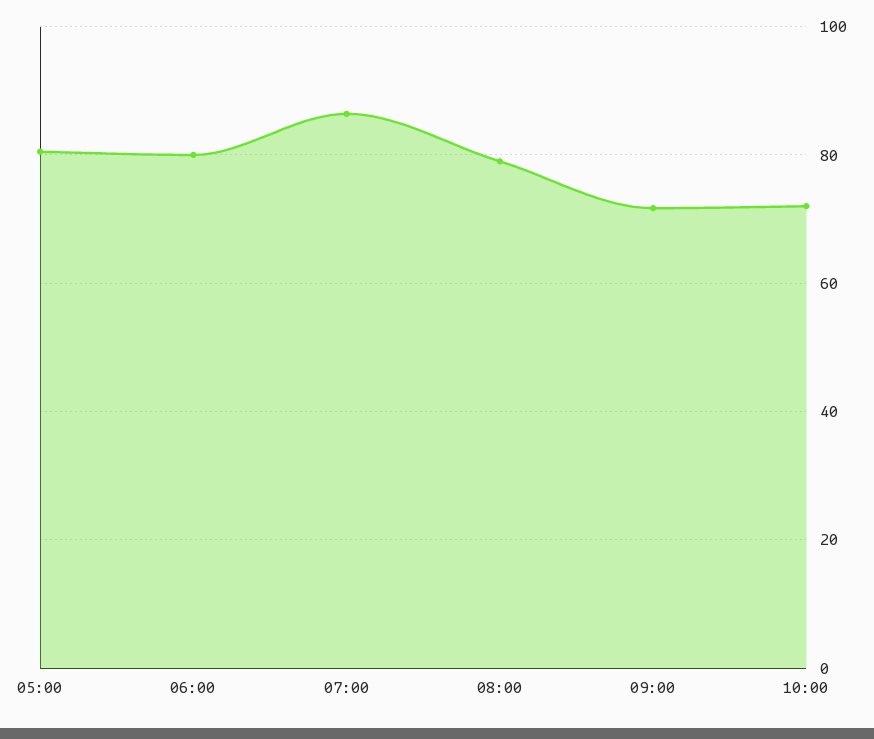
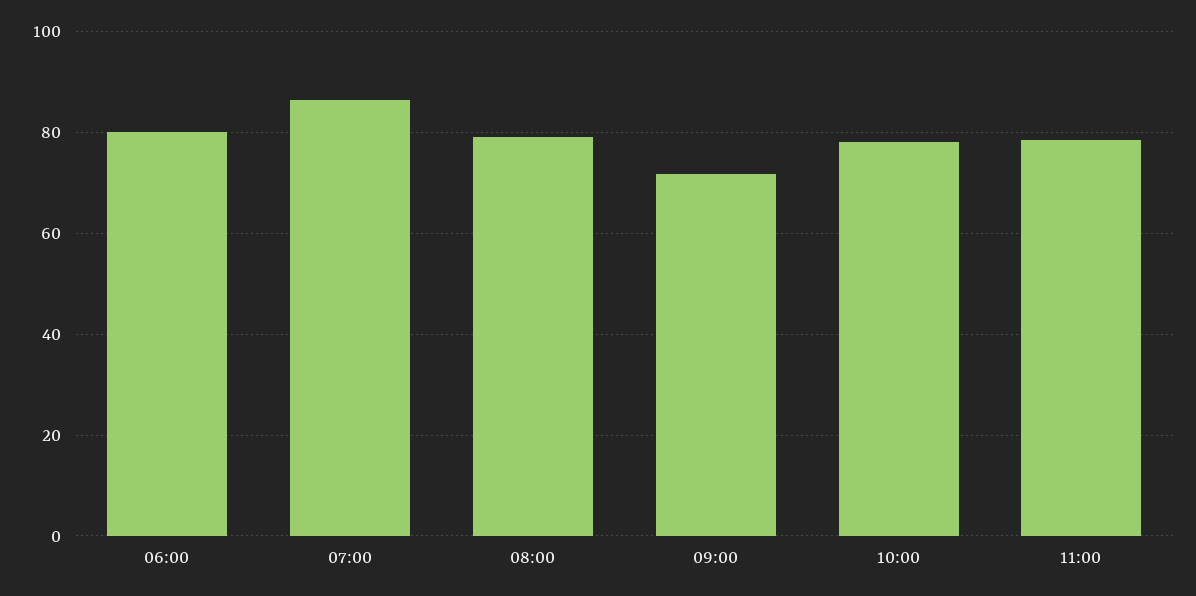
05:00: 80 -> none
10:00: 72 -> 78
11:00: none -> 78

